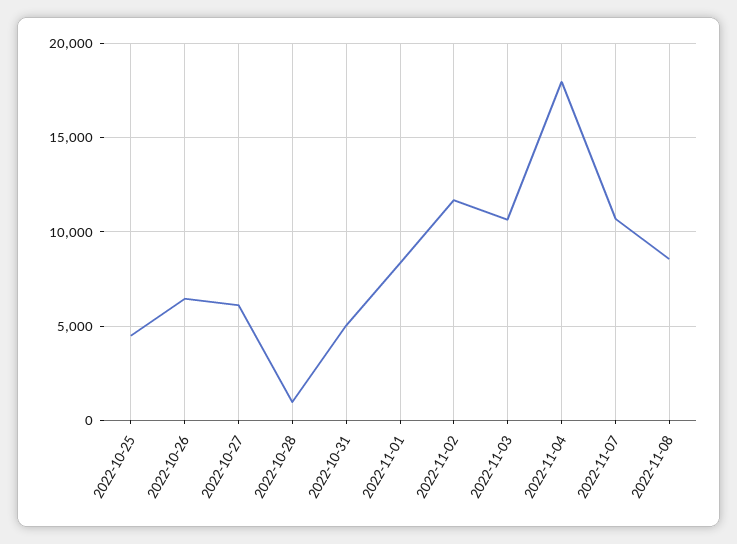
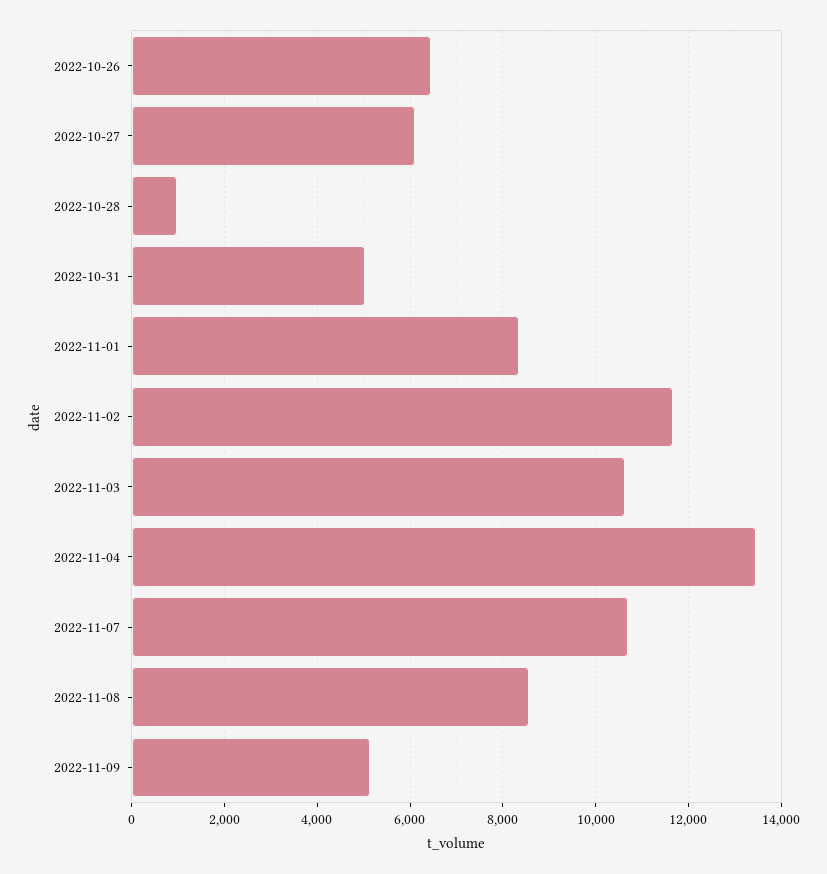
2022-10-25: 4500 -> none
2022-11-04: 18000 -> 13400
2022-11-09: none -> 5200

